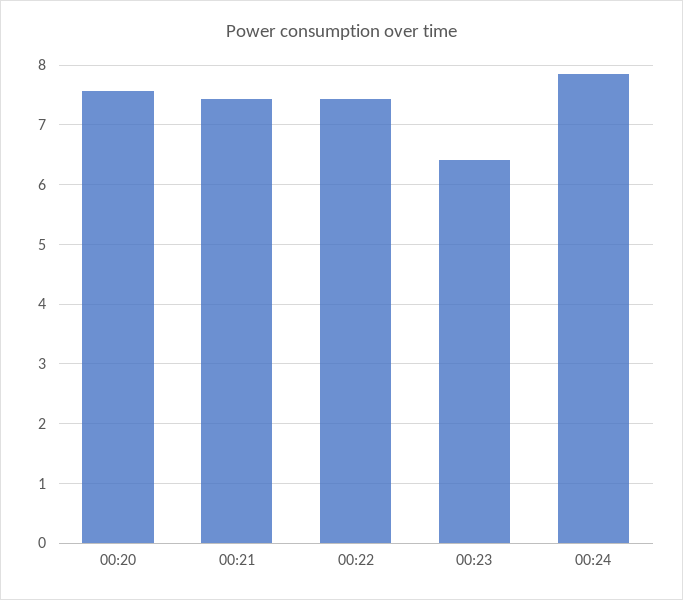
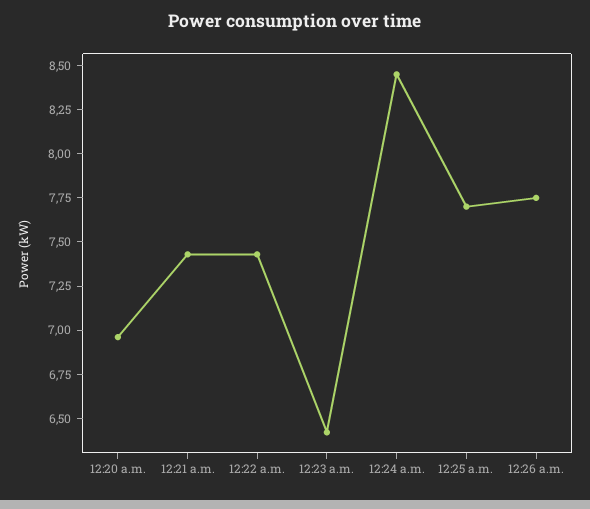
00:20: 7.6 -> 6.95
00:24: 7.8 -> 8.45
12:25 a.m.: none -> 7.7
12:26 a.m.: none -> 7.75

